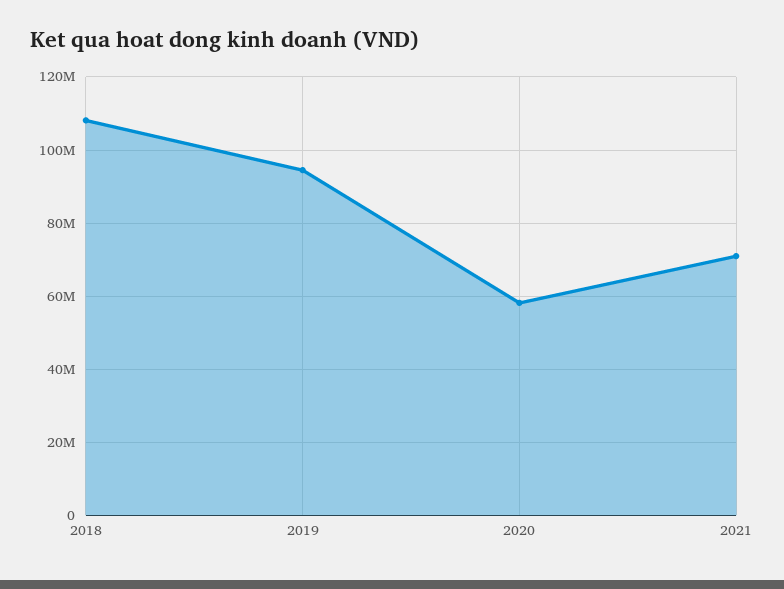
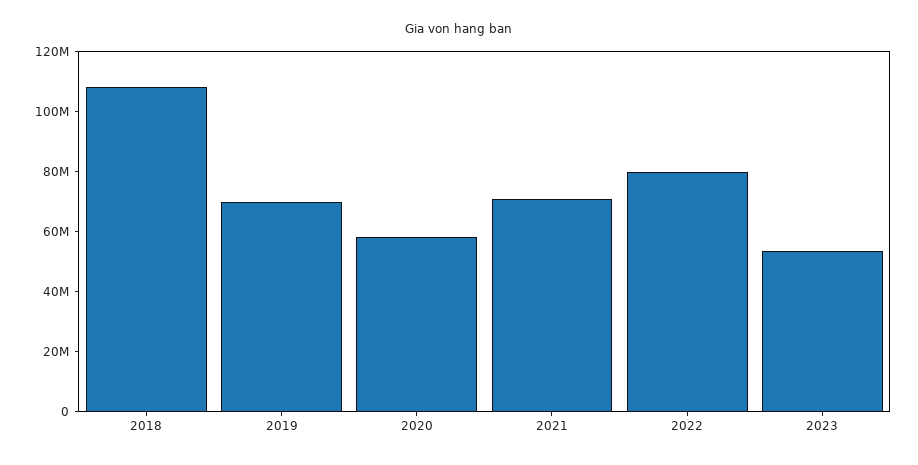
2019: 94000000 -> 70000000
2022: none -> 80000000
2023: none -> 55000000

